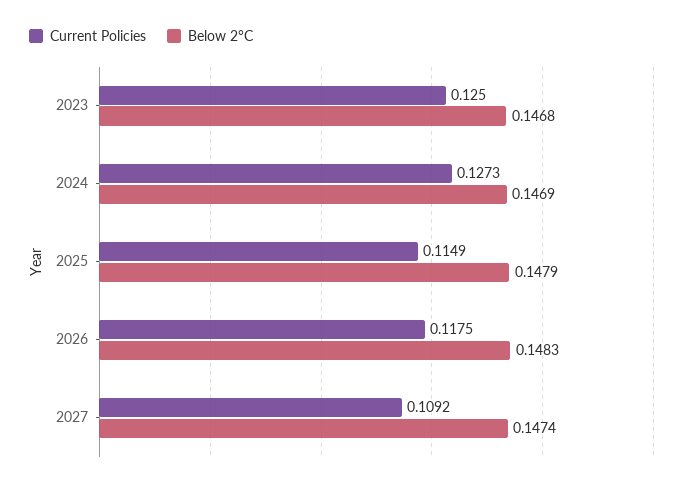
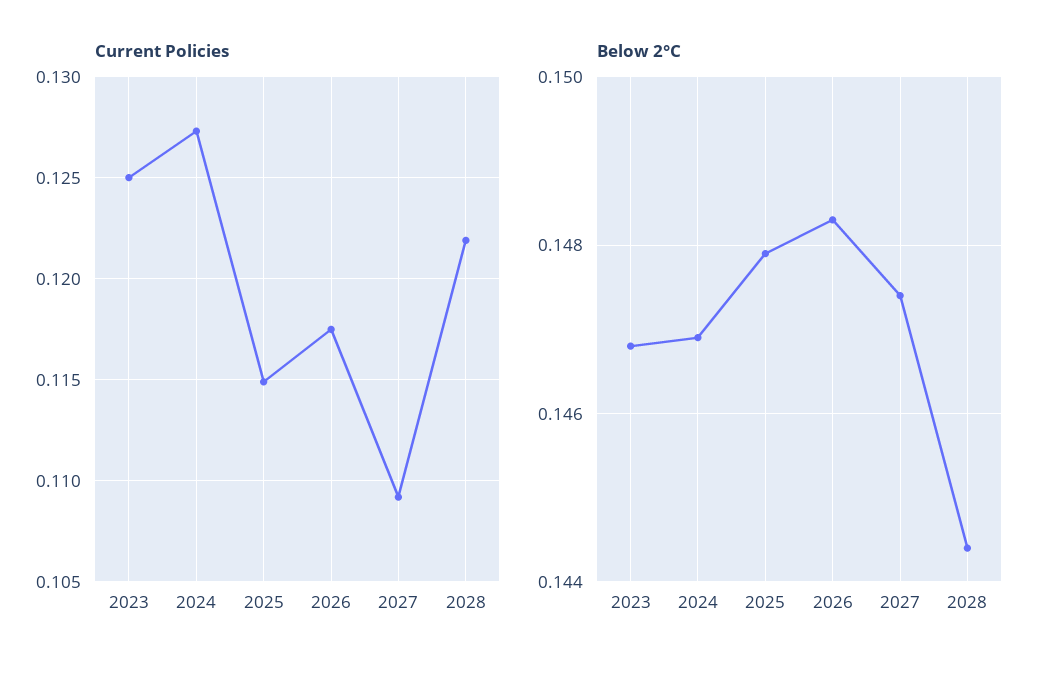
Current Policies, 2028: none -> 0.122
Below 2°C, 2028: none -> 0.1445

